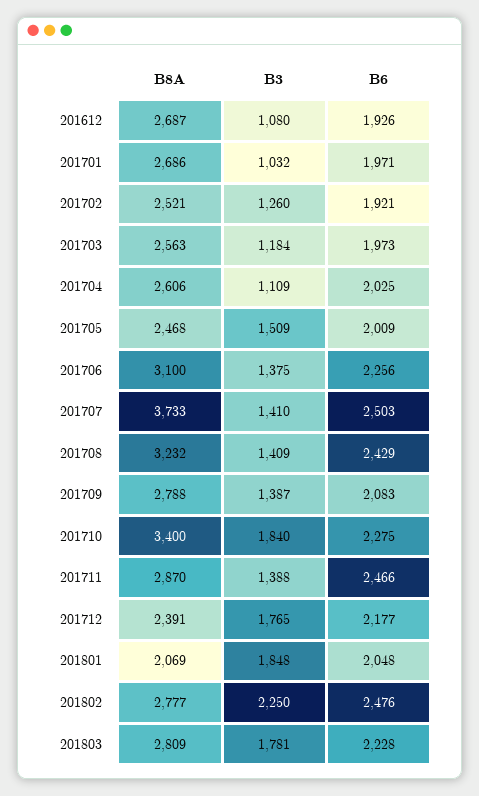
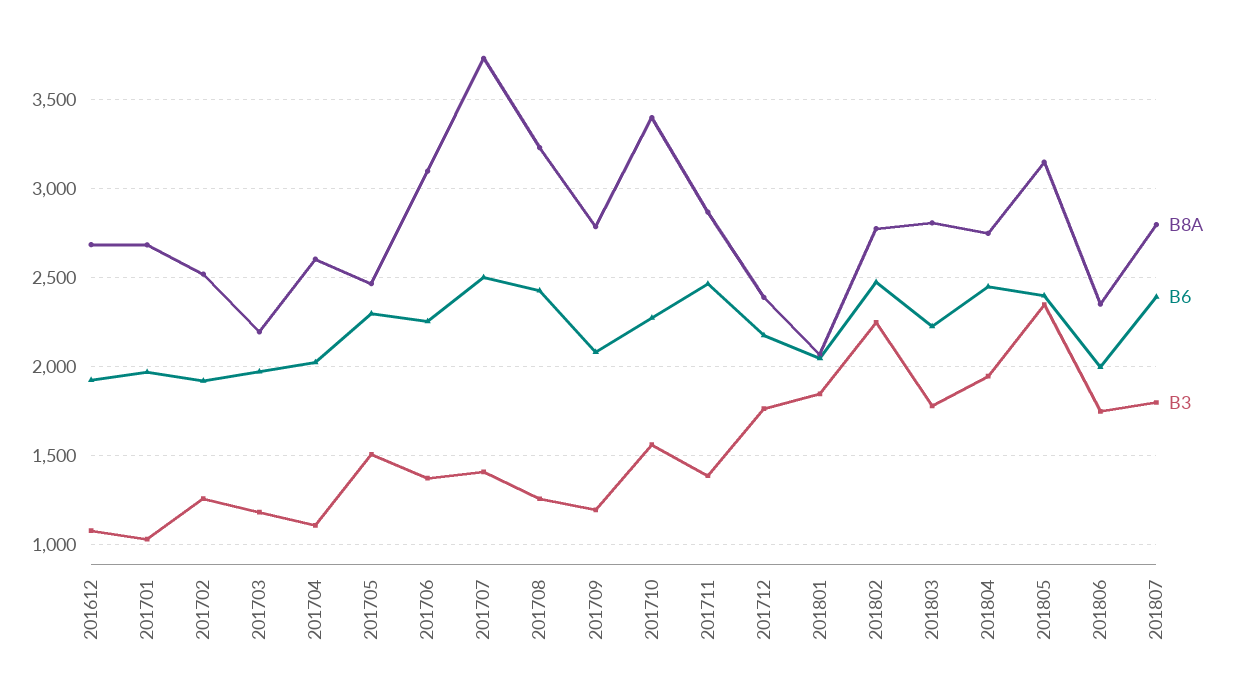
B8A, 201703: 2563 -> 2200
B6, 201705: 2009 -> 2300
B3, 201708: 1409 -> 1250
B3, 201709: 1387 -> 1200
B3, 201710: 1840 -> 1550
B8A, 201804: none -> 2750
B6, 201804: none -> 2450
B3, 201804: none -> 1950
B8A, 201805: none -> 3150
B6, 201805: none -> 2400
B3, 201805: none -> 2350
B8A, 201806: none -> 2350
B6, 201806: none -> 2000
B3, 201806: none -> 1750
B8A, 201807: none -> 2800
B6, 201807: none -> 2400
B3, 201807: none -> 1800

